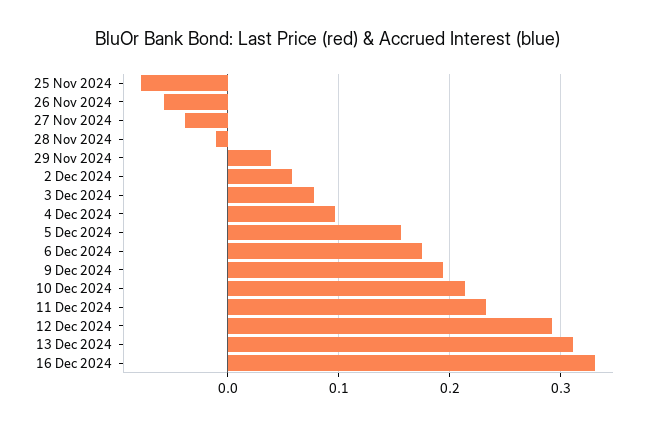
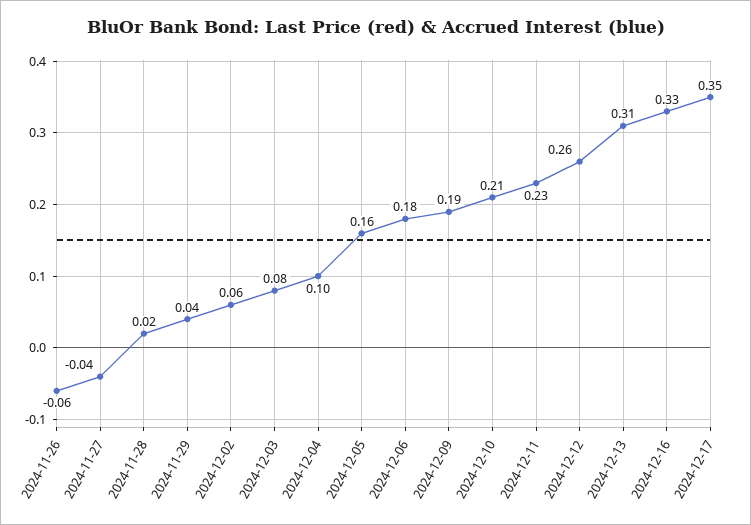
25 Nov 2024: -0.08 -> none
28 Nov 2024: -0.01 -> 0.02
12 Dec 2024: 0.29 -> 0.26
2024-12-17: none -> 0.35

